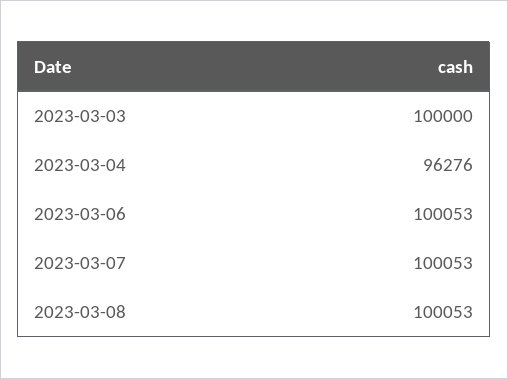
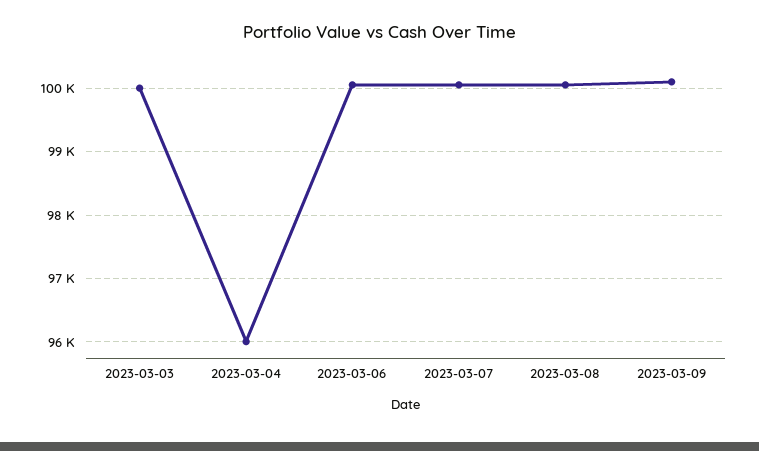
2023-03-04: 96276 -> 96000
2023-03-09: none -> 100100

